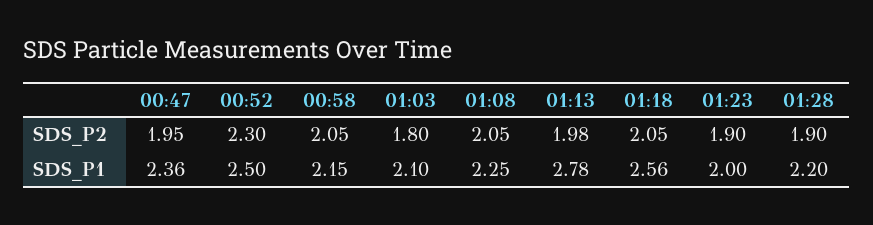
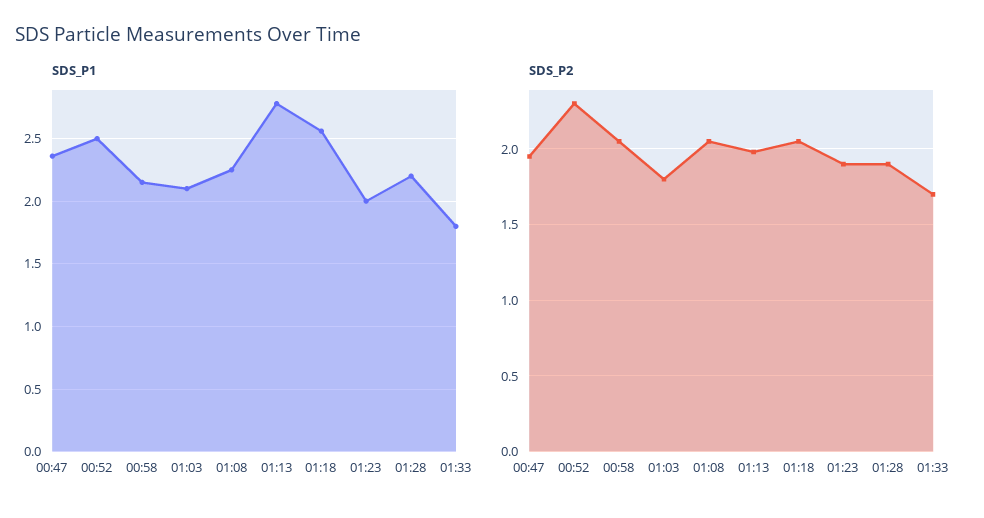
SDS_P1, 01:33: none -> 1.8
SDS_P2, 01:33: none -> 1.7

